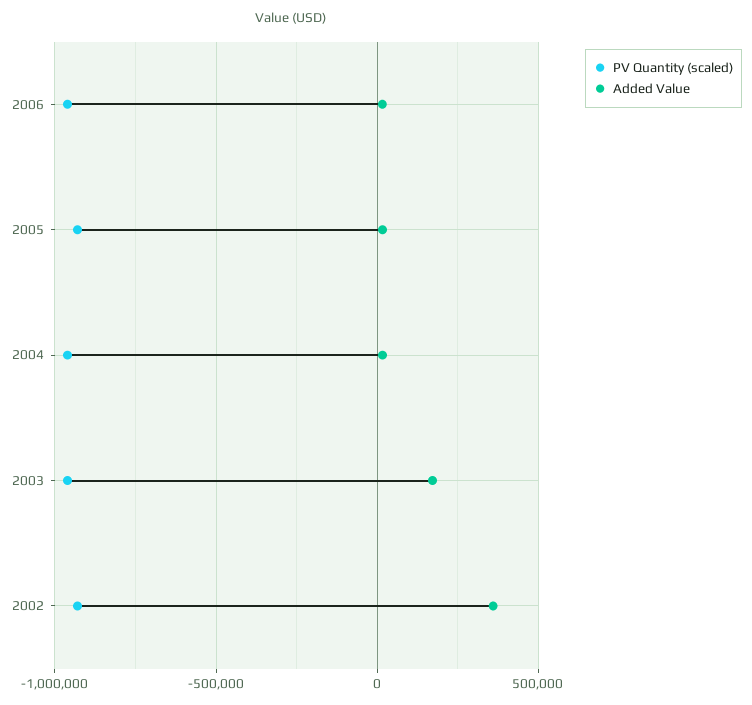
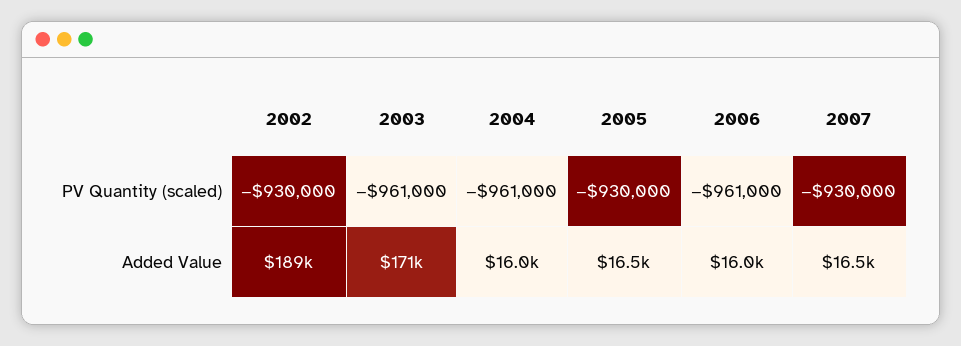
Added Value, 2002: 350000 -> 189000
PV Quantity (scaled), 2007: none -> -930000
Added Value, 2007: none -> 16500

